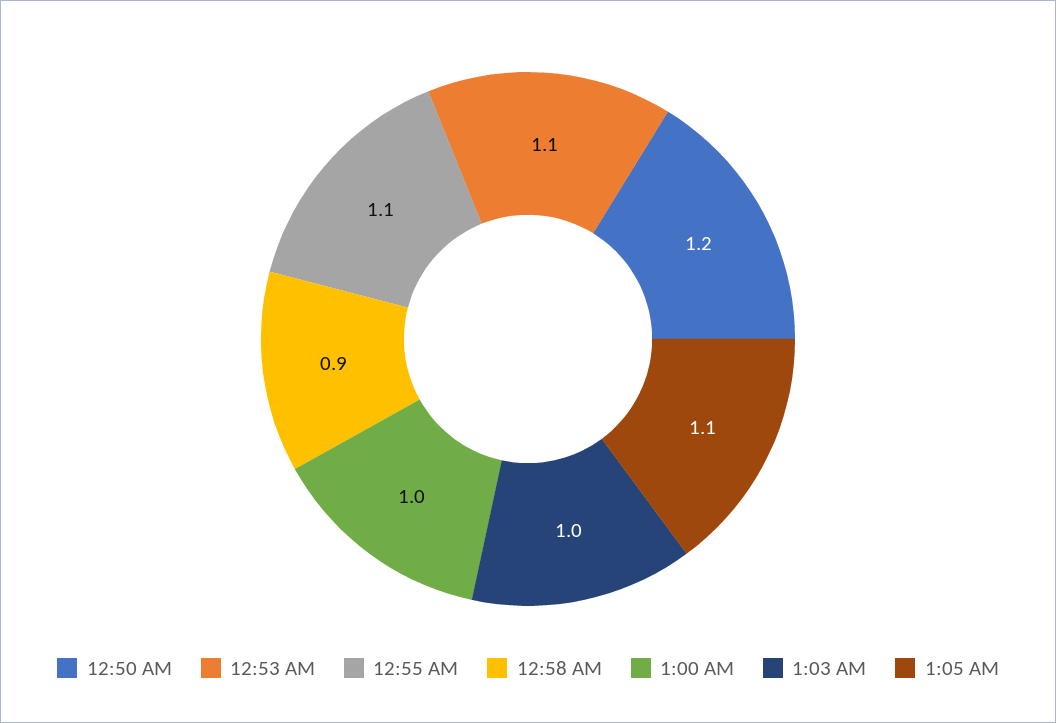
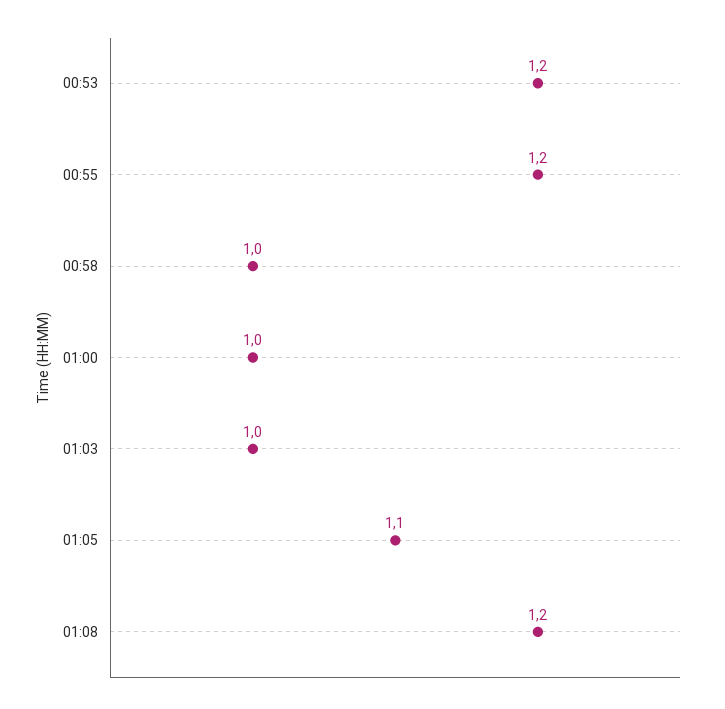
12:50 AM: 1.2 -> none
12:53 AM: 1.1 -> 1.2
12:55 AM: 1.1 -> 1.2
12:58 AM: 0.9 -> 1
01:08: none -> 1.2

